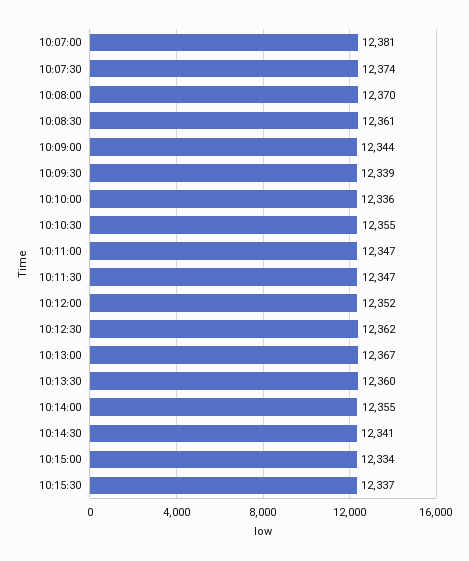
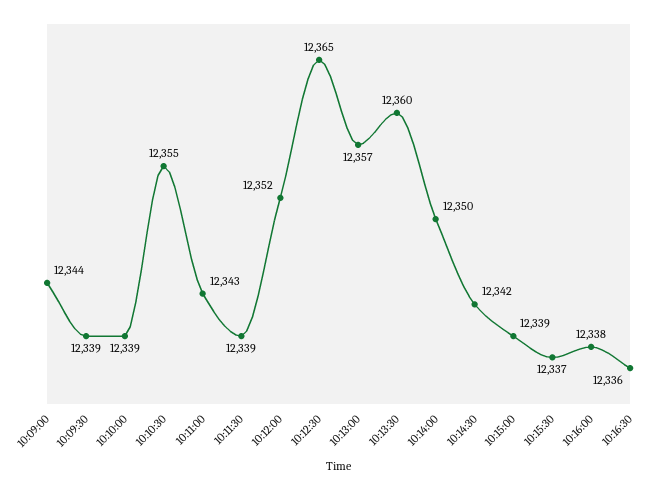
10:07:00: 12381 -> none
10:07:30: 12374 -> none
10:08:00: 12370 -> none
10:08:30: 12361 -> none
10:10:00: 12336 -> 12339
10:11:00: 12347 -> 12343
10:11:30: 12347 -> 12339
10:12:30: 12362 -> 12365
10:13:00: 12367 -> 12357
10:14:00: 12355 -> 12350
10:14:30: 12341 -> 12342
10:15:00: 12334 -> 12339
10:16:00: none -> 12338
10:16:30: none -> 12336

